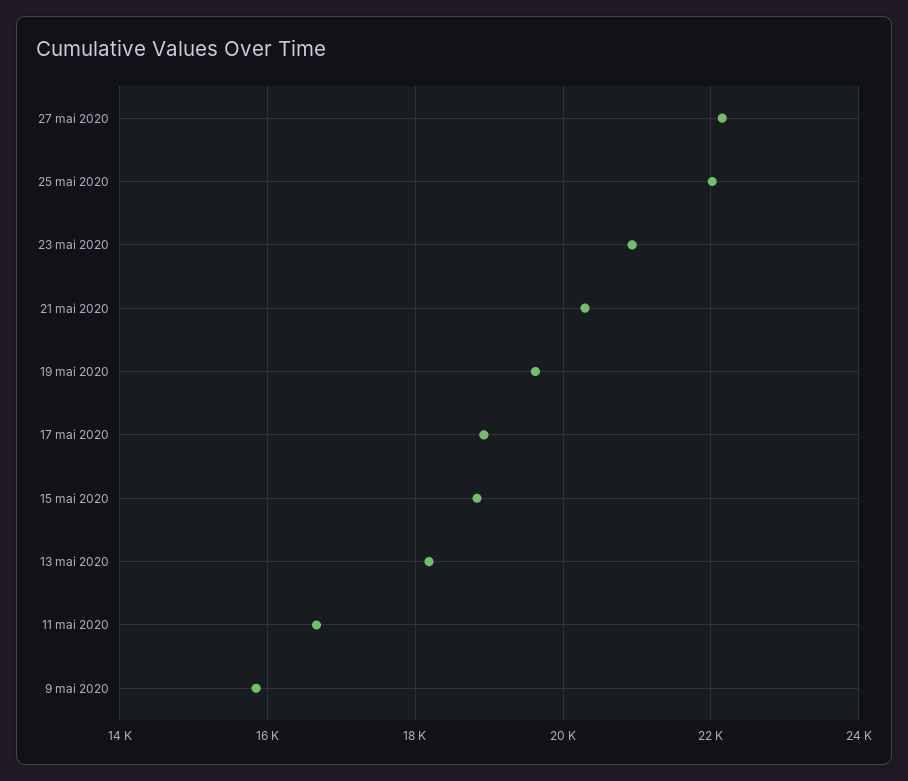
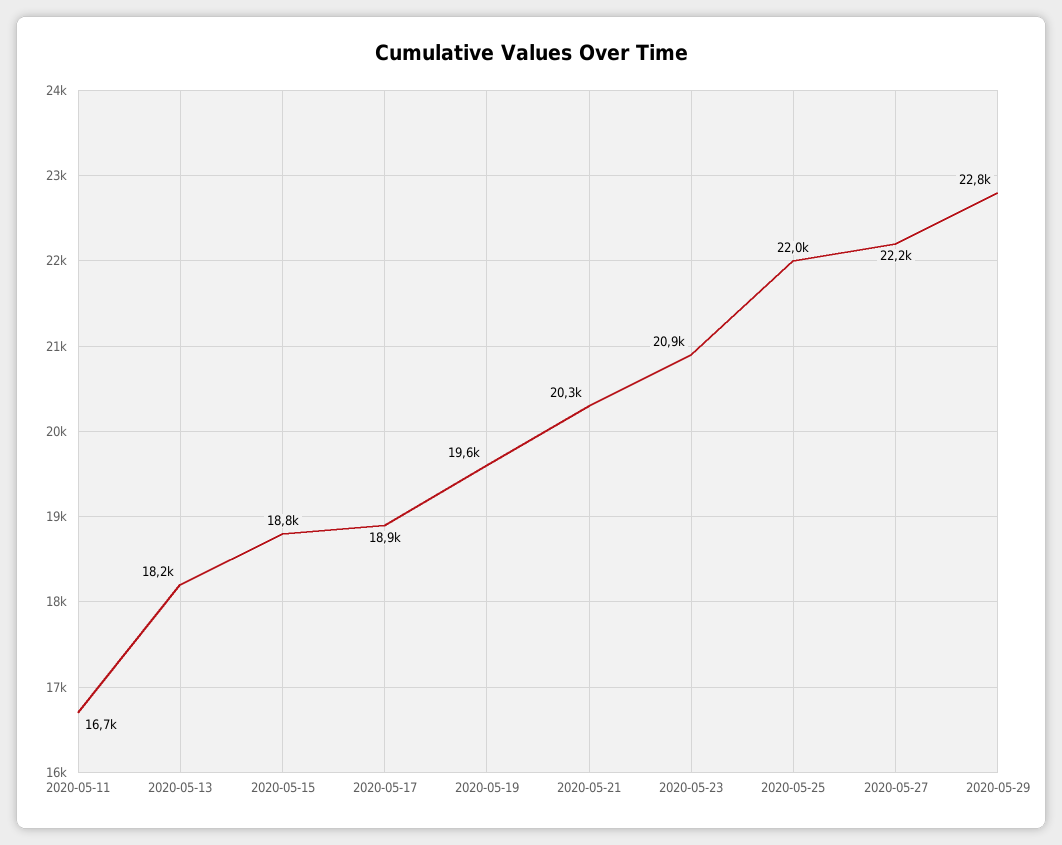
9 mai 2020: 15800 -> none
2020-05-29: none -> 22800

